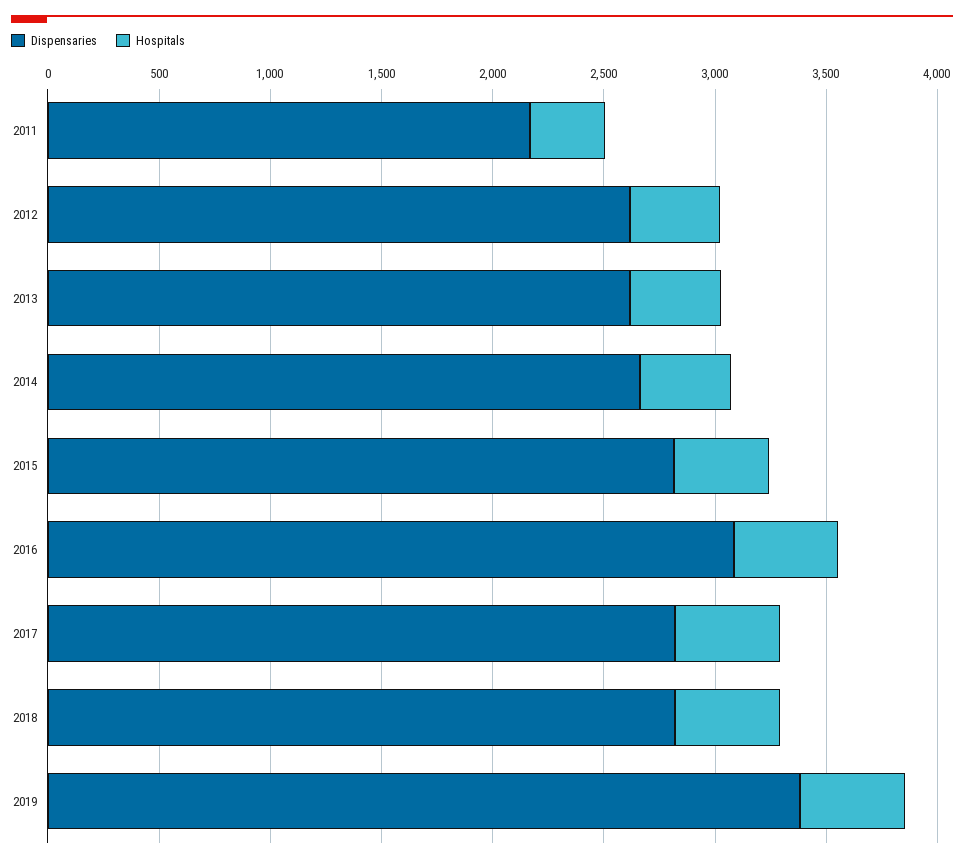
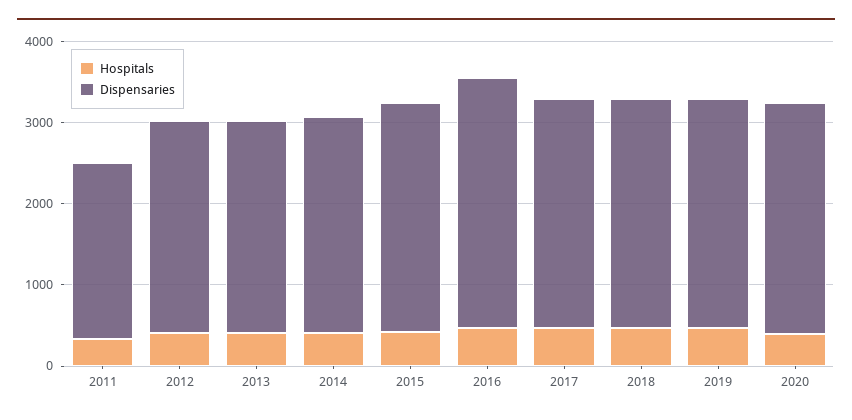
Dispensaries, 2019: 3400 -> 2800
Hospitals, 2020: none -> 400
Dispensaries, 2020: none -> 2800

